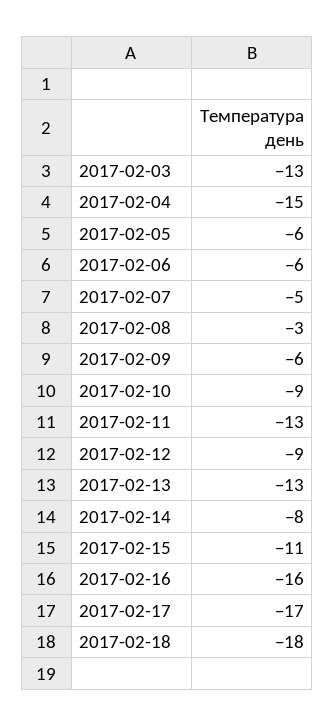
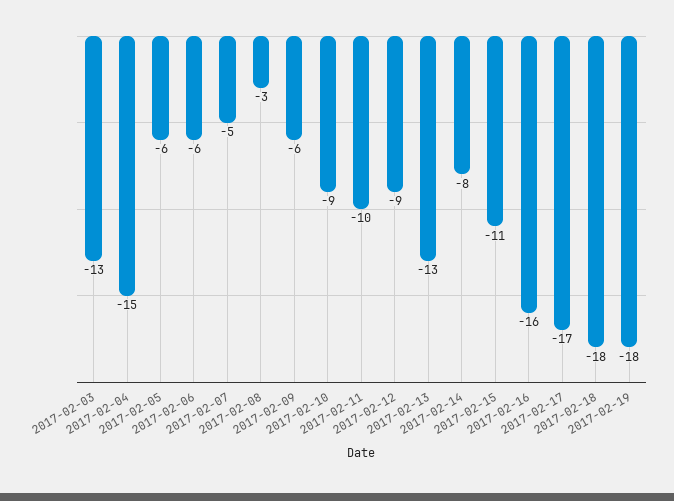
2017-02-11: -13 -> -10
2017-02-19: none -> -18

